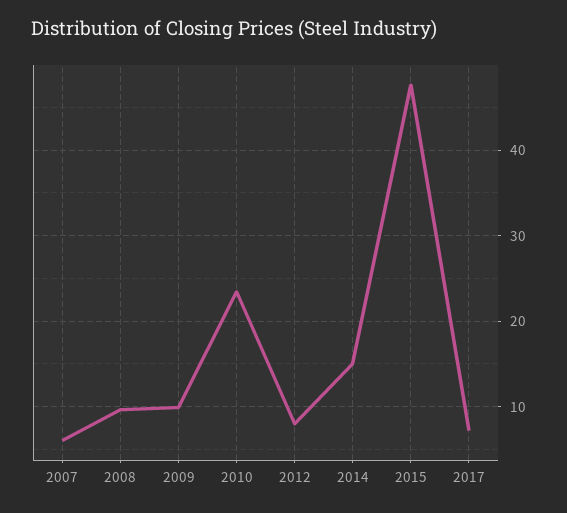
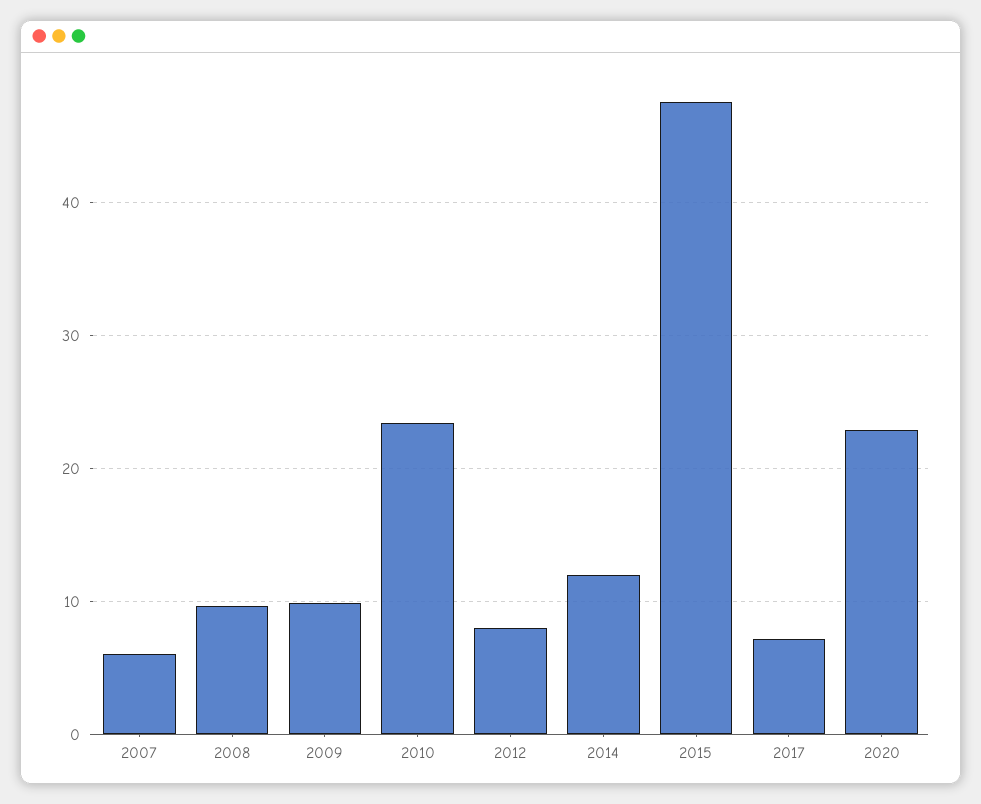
2014: 15 -> 12
2020: none -> 23

